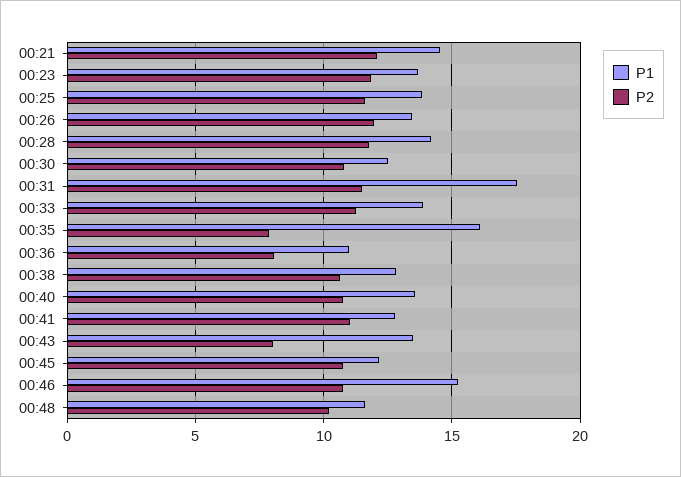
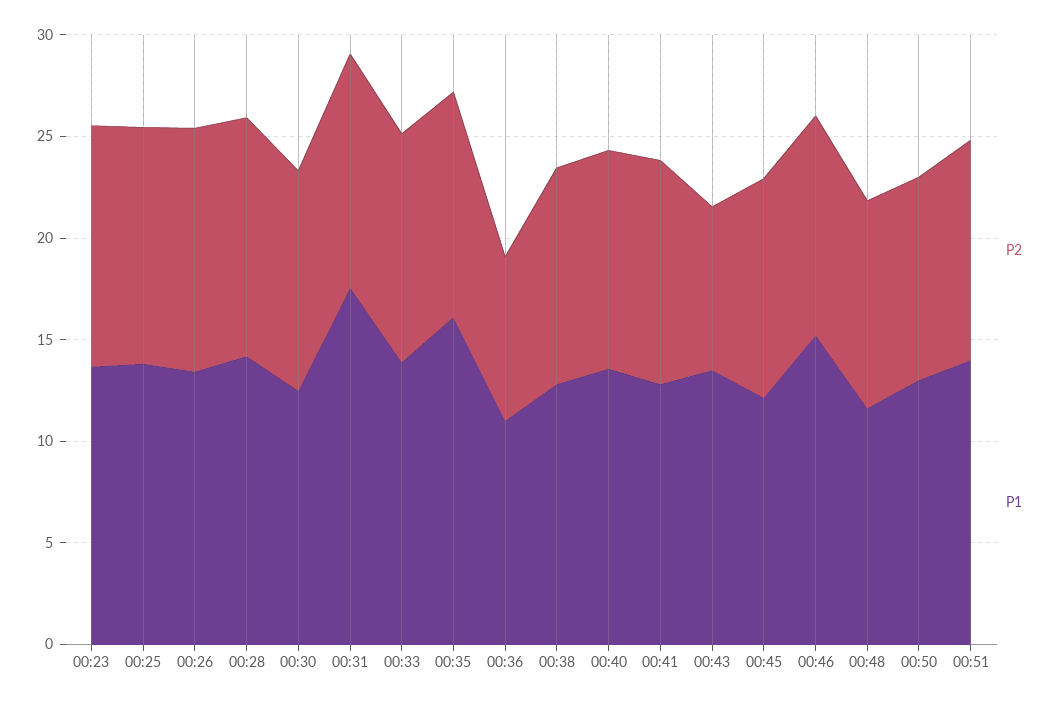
P1, 00:21: 14.5 -> none
P2, 00:21: 12 -> none
P2, 00:35: 8 -> 11
P2, 00:50: none -> 10
P1, 00:50: none -> 13
P2, 00:51: none -> 11
P1, 00:51: none -> 14

